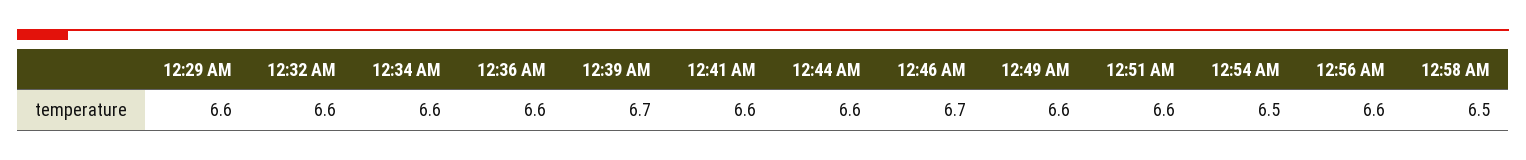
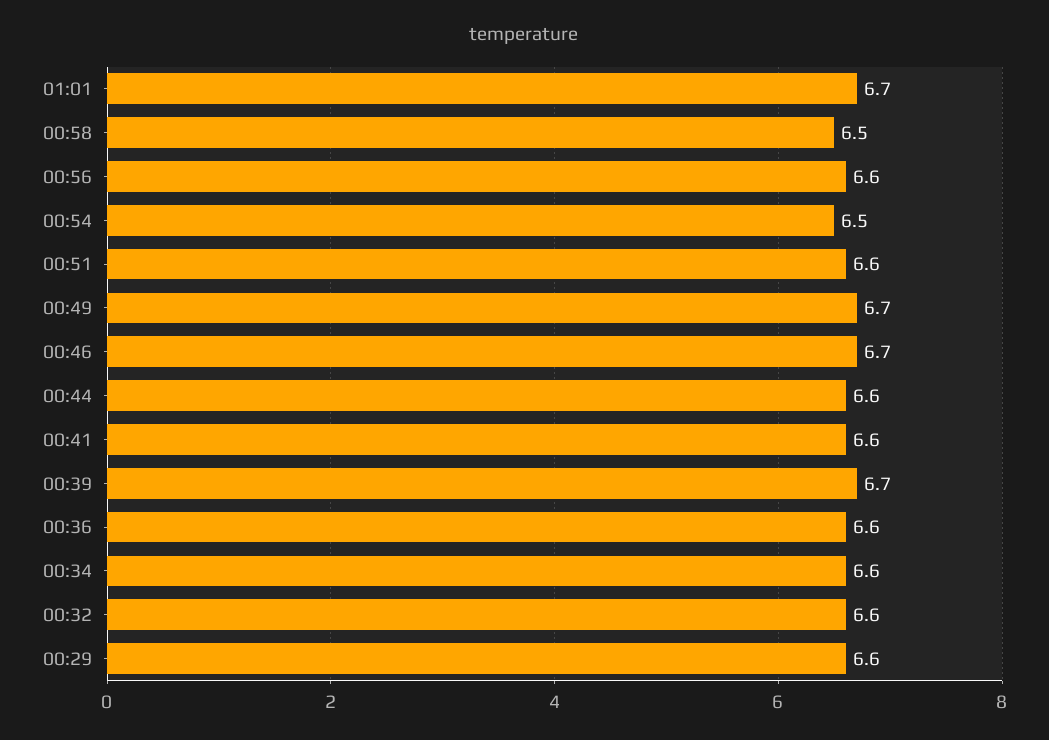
12:49 AM: 6.6 -> 6.7
01:01: none -> 6.7

